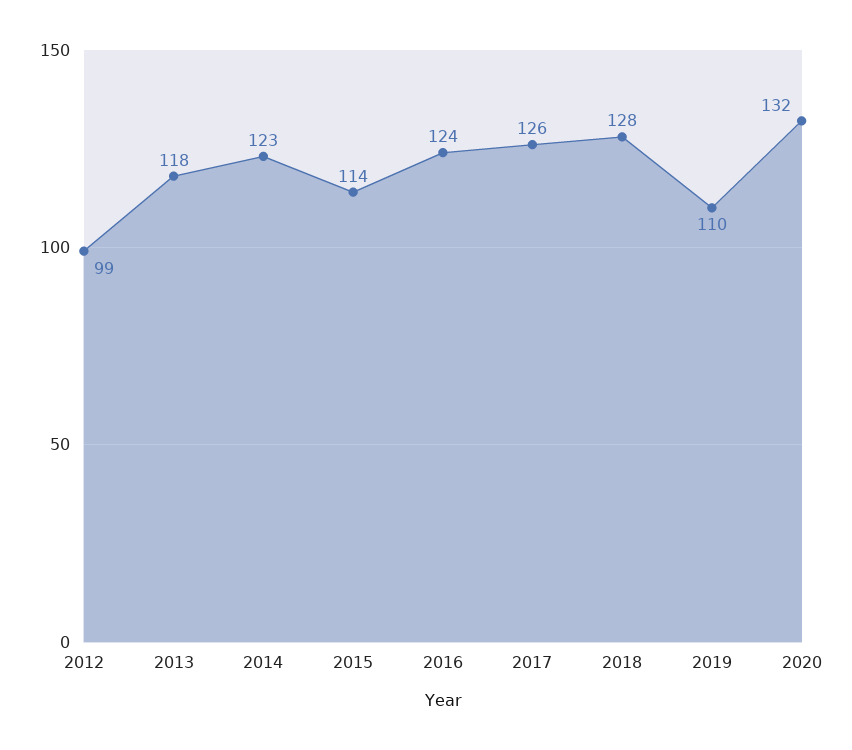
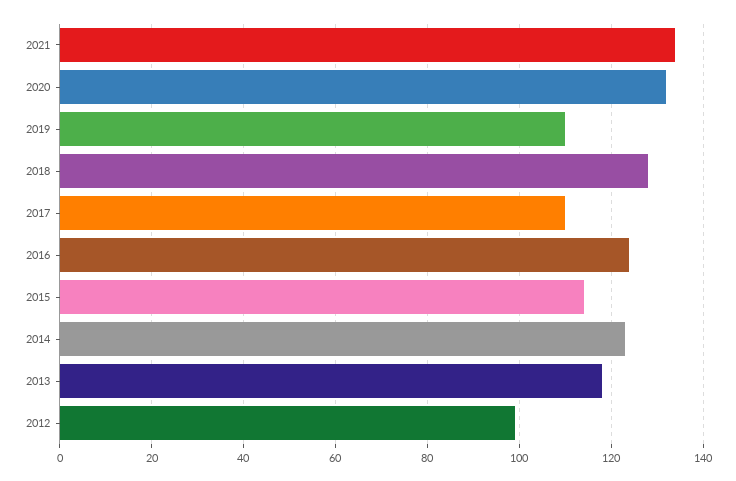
2017: 126 -> 110
2021: none -> 135

